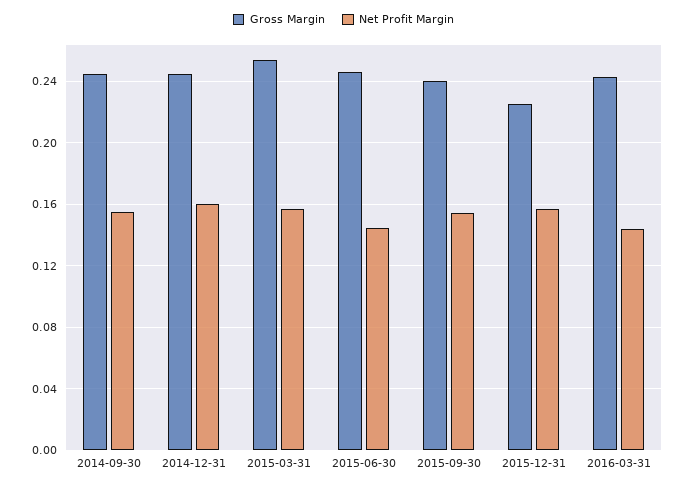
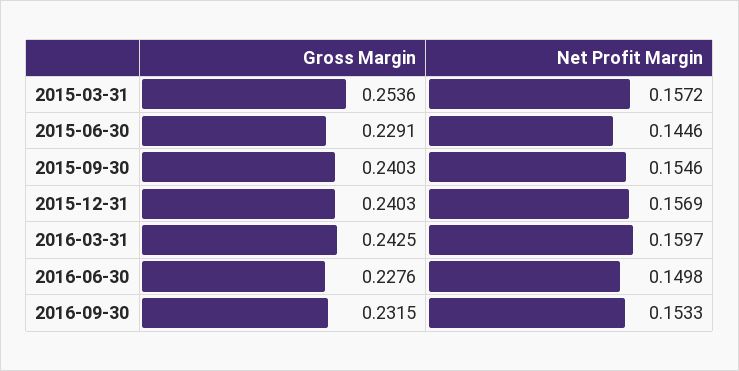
Gross Margin, 2014-09-30: 0.245 -> none
Net Profit Margin, 2014-09-30: 0.155 -> none
Gross Margin, 2014-12-31: 0.245 -> none
Net Profit Margin, 2014-12-31: 0.16 -> none
Gross Margin, 2015-06-30: 0.245 -> 0.2291
Gross Margin, 2015-12-31: 0.225 -> 0.2403
Net Profit Margin, 2016-03-31: 0.145 -> 0.1597
Gross Margin, 2016-06-30: none -> 0.2276
Net Profit Margin, 2016-06-30: none -> 0.1498
Gross Margin, 2016-09-30: none -> 0.2315
Net Profit Margin, 2016-09-30: none -> 0.1533

